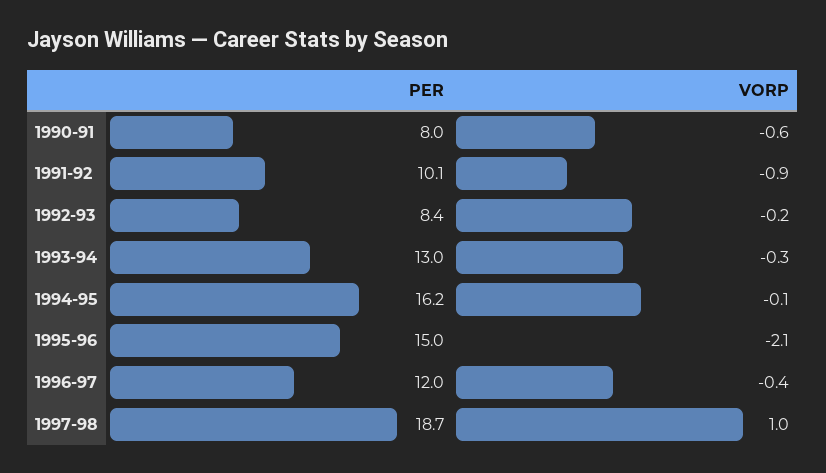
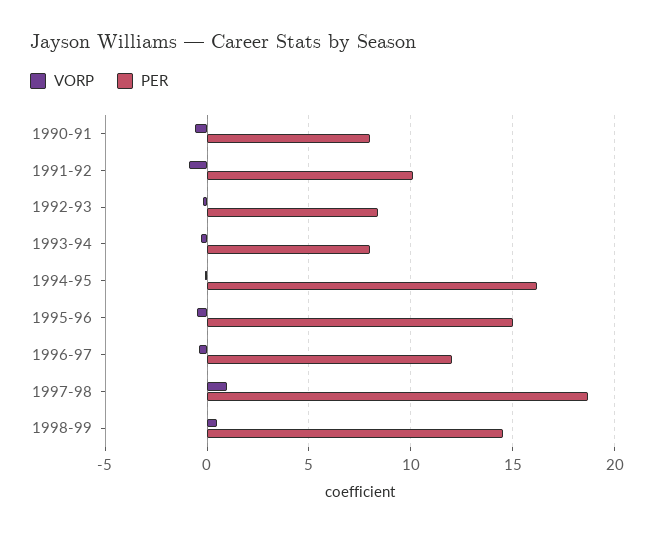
PER, 1993-94: 13 -> 8
VORP, 1995-96: -2.1 -> -0.5
VORP, 1998-99: none -> 0.5
PER, 1998-99: none -> 14.5

